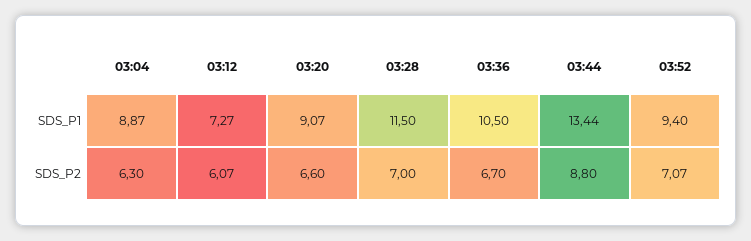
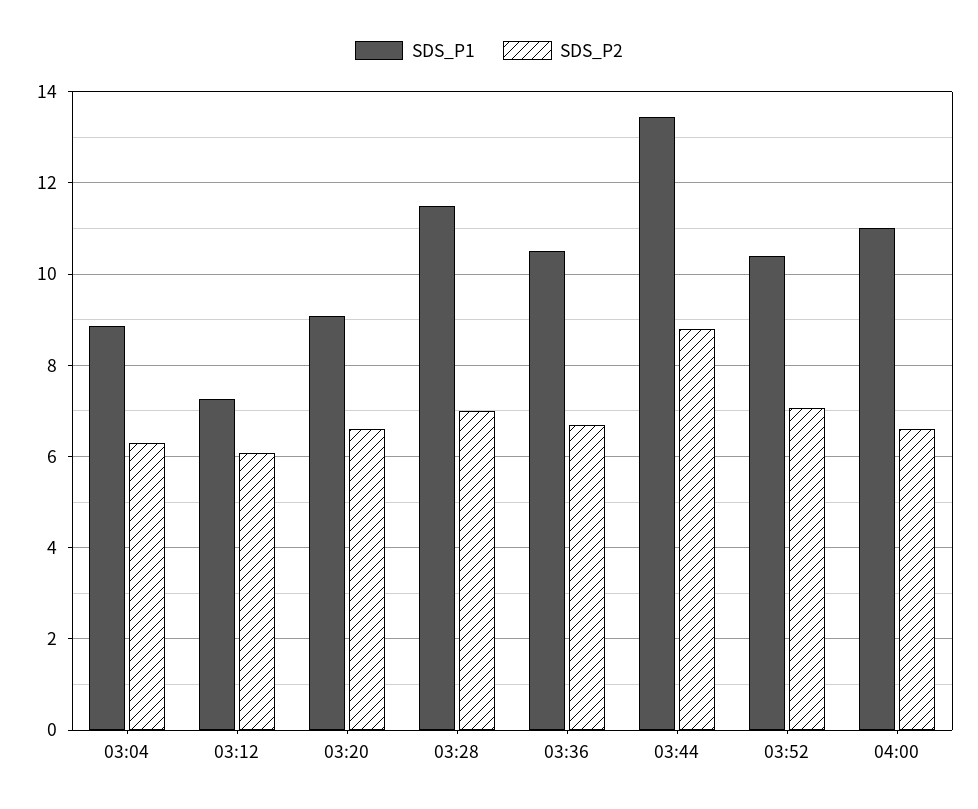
SDS_P1, 03:52: 9.4 -> 10.4
SDS_P1, 04:00: none -> 11
SDS_P2, 04:00: none -> 6.6

